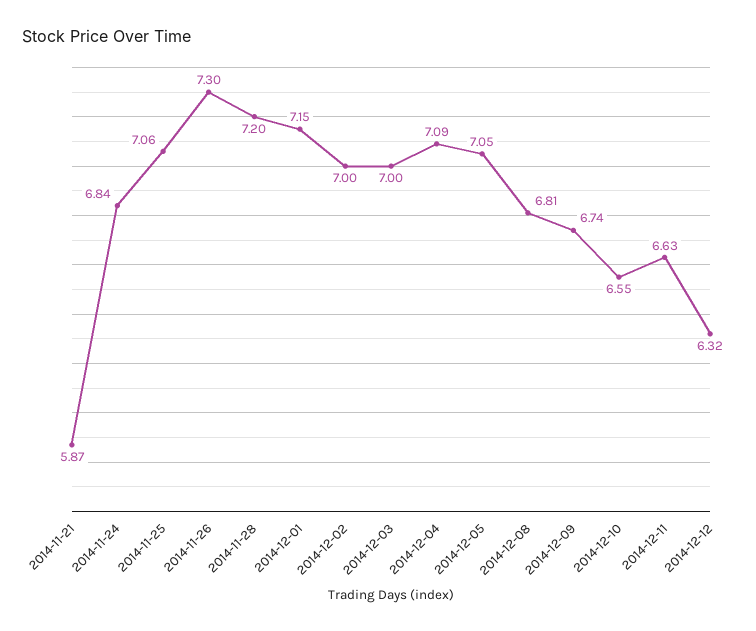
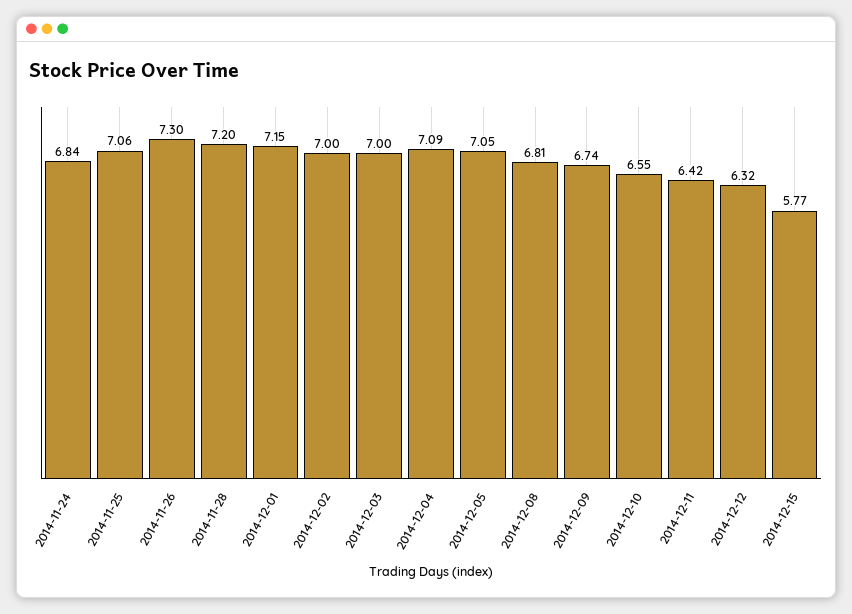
2014-11-21: 5.87 -> none
2014-12-11: 6.63 -> 6.42
2014-12-15: none -> 5.77

